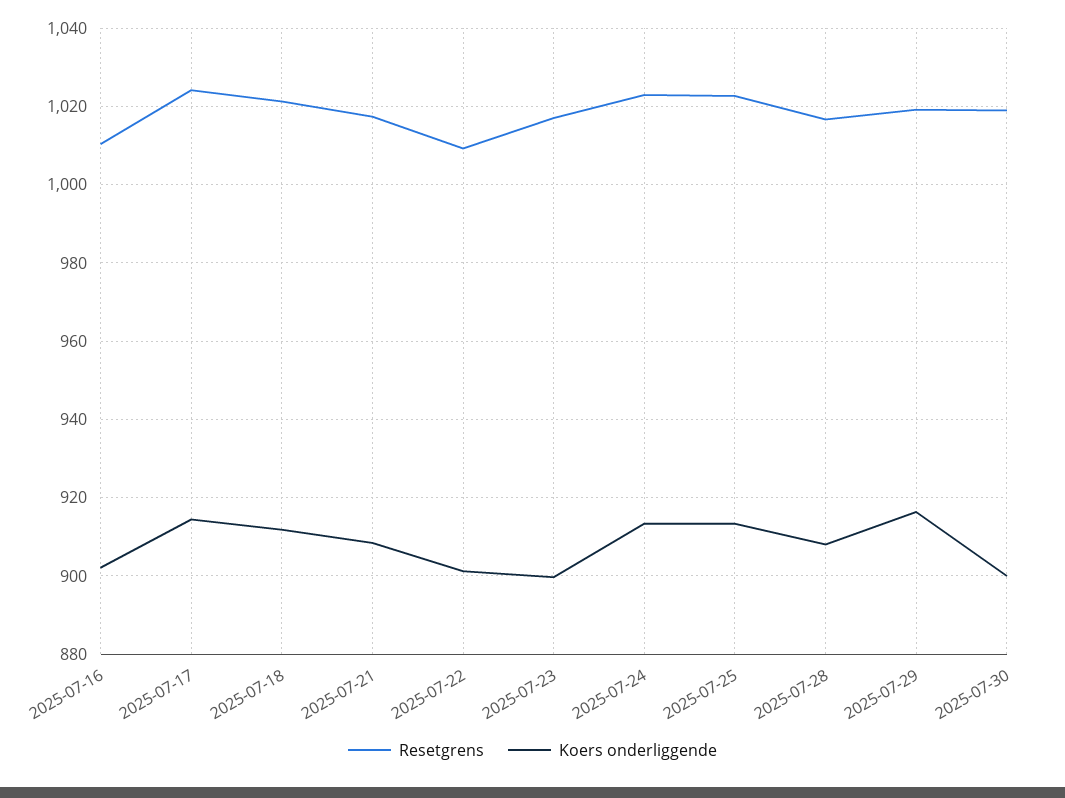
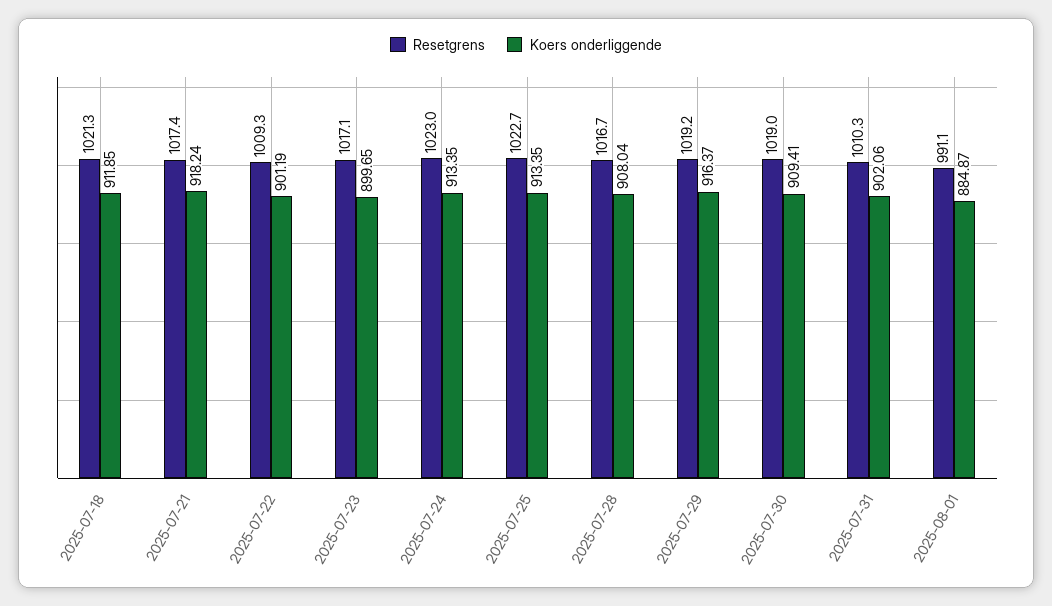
Resetgrens, 2025-07-16: 1010 -> none
Koers onderliggende, 2025-07-16: 902 -> none
Resetgrens, 2025-07-17: 1024 -> none
Koers onderliggende, 2025-07-17: 914 -> none
Koers onderliggende, 2025-07-21: 908 -> 918.24
Koers onderliggende, 2025-07-30: 900 -> 909.41
Resetgrens, 2025-07-31: none -> 1010.3
Koers onderliggende, 2025-07-31: none -> 902.06
Resetgrens, 2025-08-01: none -> 991.1
Koers onderliggende, 2025-08-01: none -> 884.87

